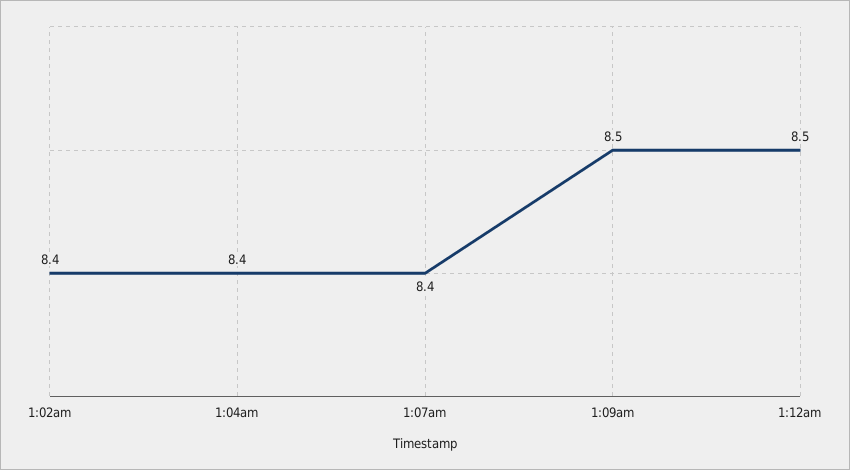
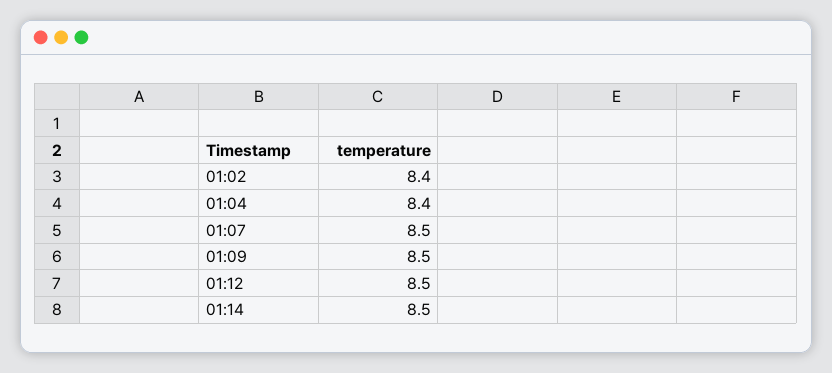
1:07am: 8.4 -> 8.5
01:14: none -> 8.5

